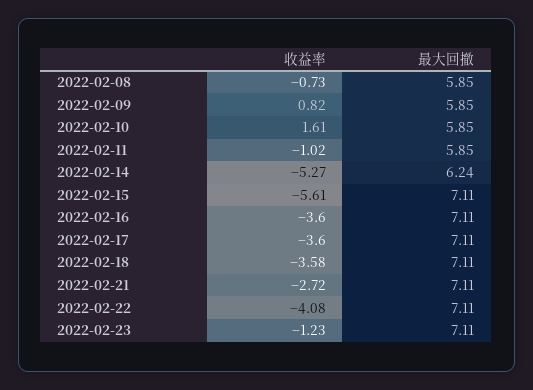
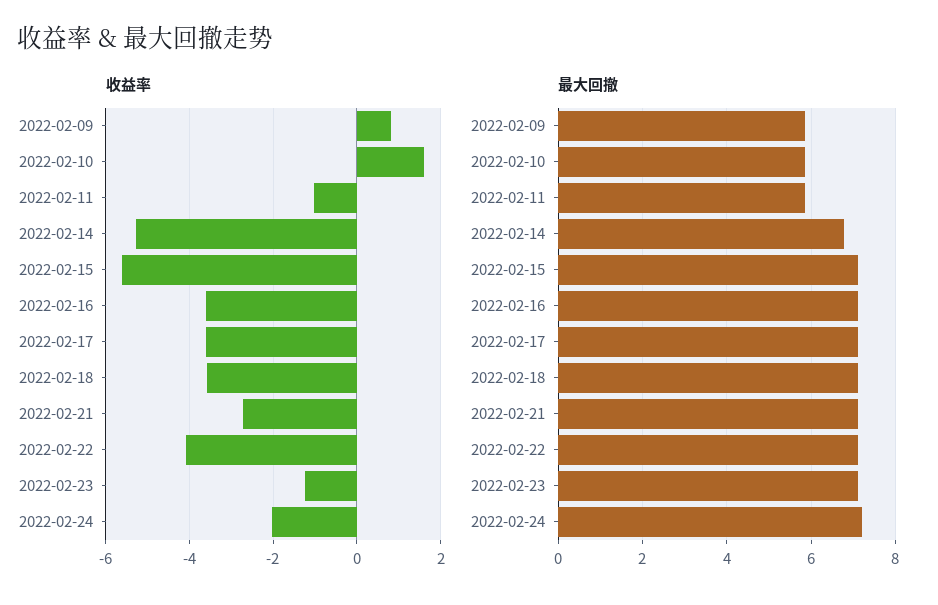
收益率, 2022-02-08: -0.73 -> none
最大回撤, 2022-02-08: 5.85 -> none
最大回撤, 2022-02-14: 6.24 -> 6.8
收益率, 2022-02-24: none -> -2
最大回撤, 2022-02-24: none -> 7.2

